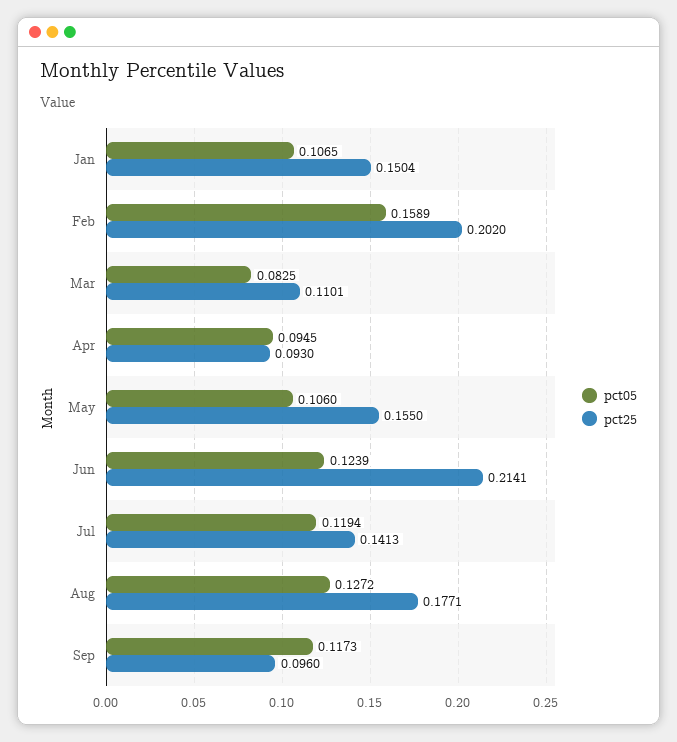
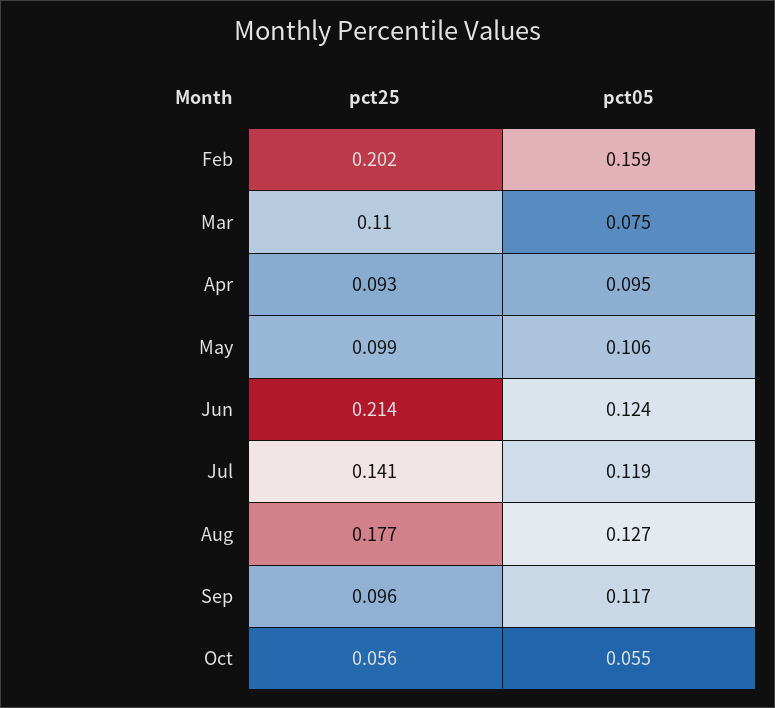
pct05, Jan: 0.1065 -> none
pct25, Jan: 0.1504 -> none
pct05, Mar: 0.0825 -> 0.075
pct25, May: 0.155 -> 0.099
pct25, Oct: none -> 0.056
pct05, Oct: none -> 0.055

